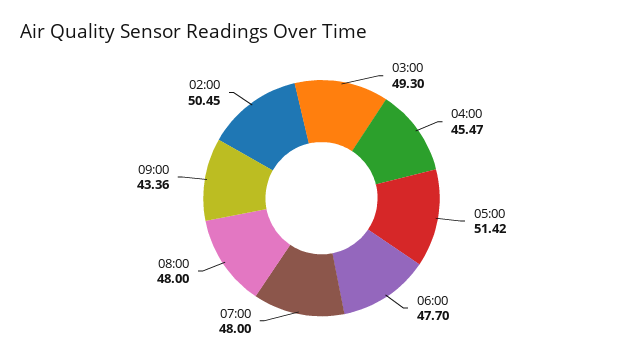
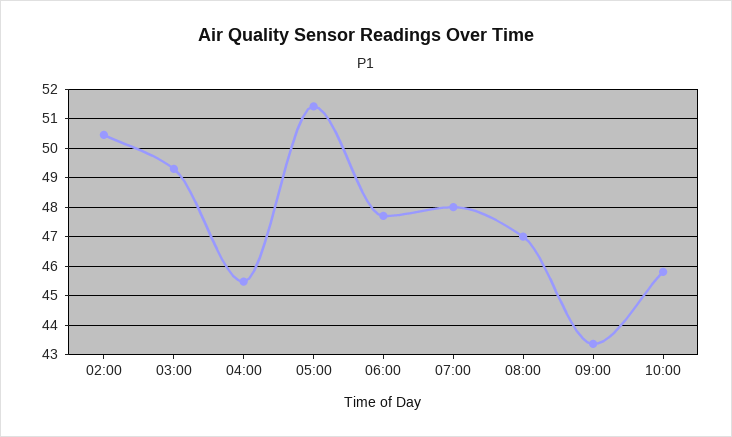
08:00: 48 -> 47
10:00: none -> 45.75

